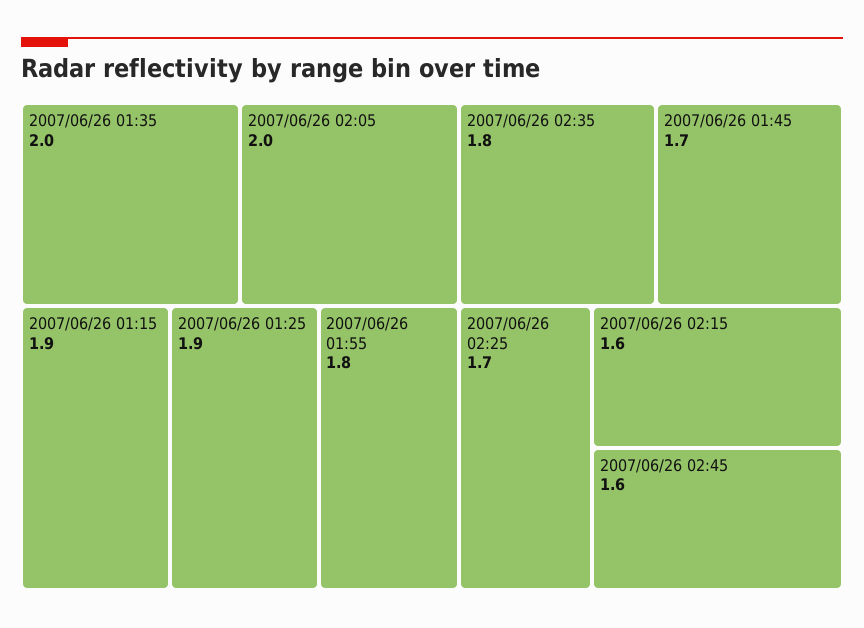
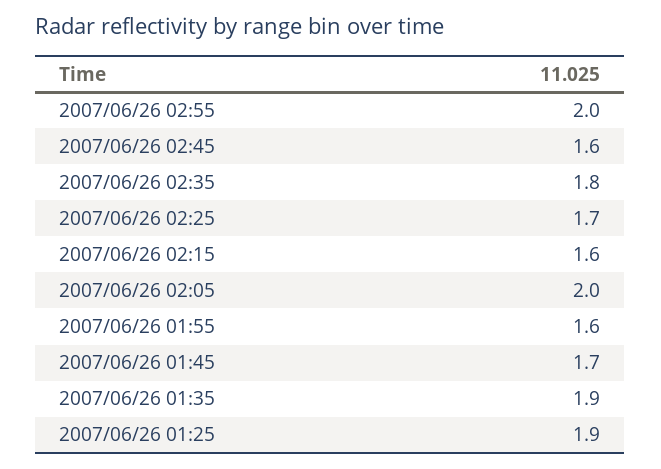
2007/06/26 01:35: 2 -> 1.9
2007/06/26 01:15: 1.9 -> none
2007/06/26 01:55: 1.8 -> 1.6
2007/06/26 02:55: none -> 2

